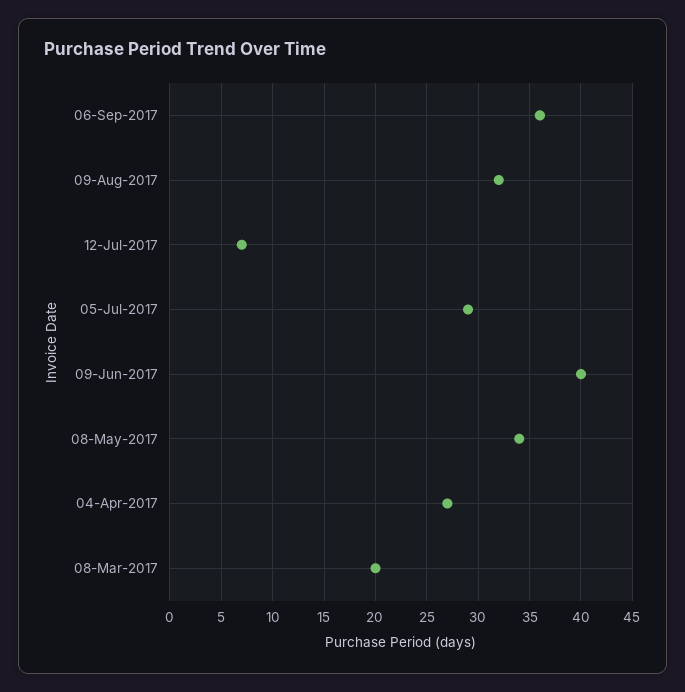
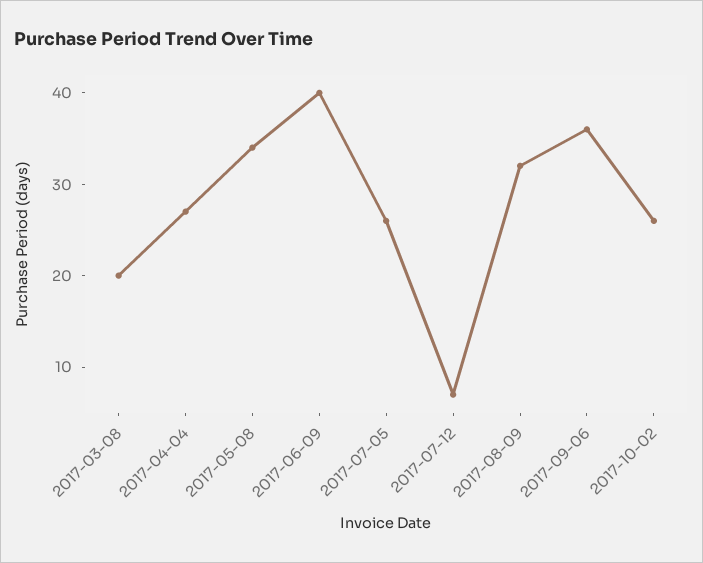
05-Jul-2017: 29 -> 26
2017-10-02: none -> 26

